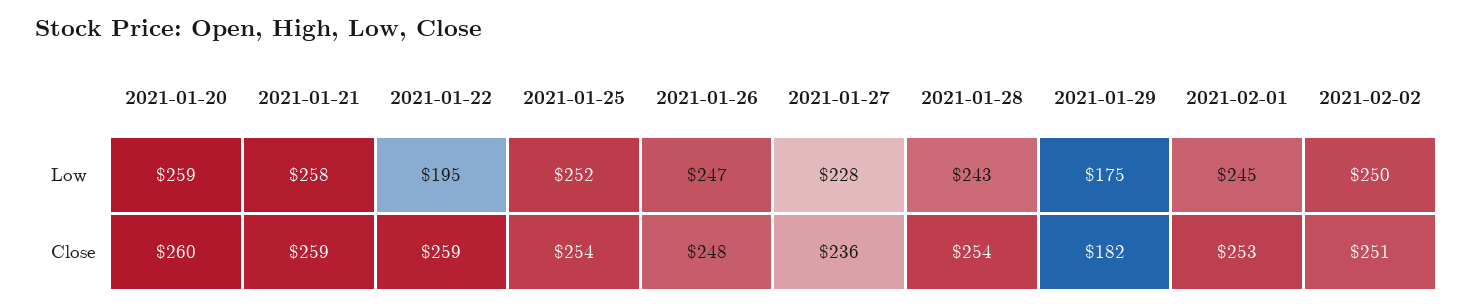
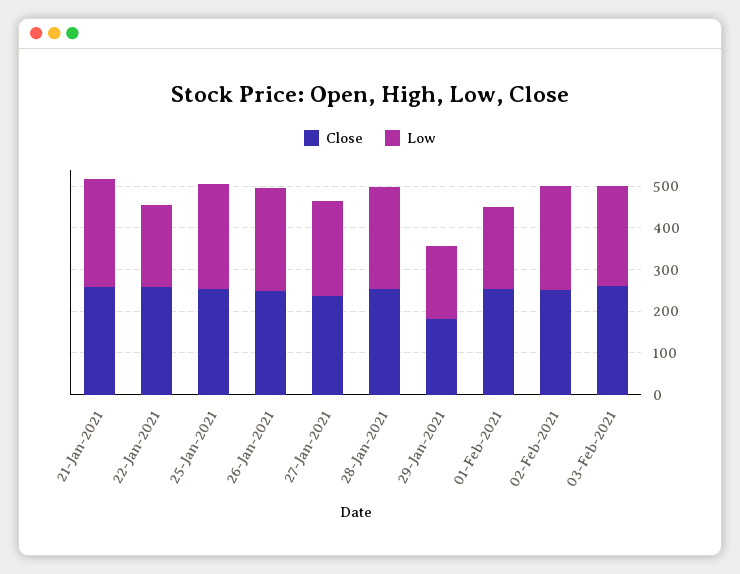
Low, 2021-01-20: 259 -> none
Low, 2021-02-01: 245 -> 200
Close, 2021-01-20: 260 -> none
Close, 03-Feb-2021: none -> 260
Low, 03-Feb-2021: none -> 240

